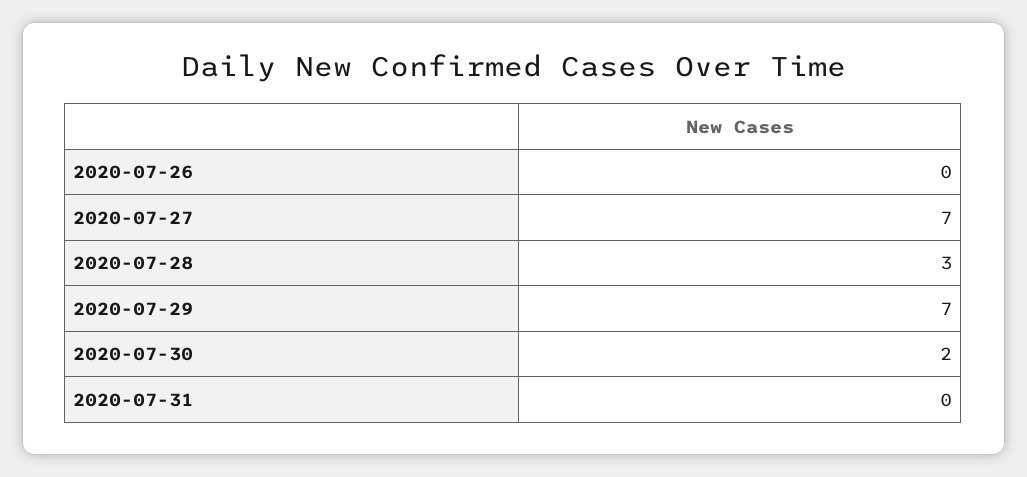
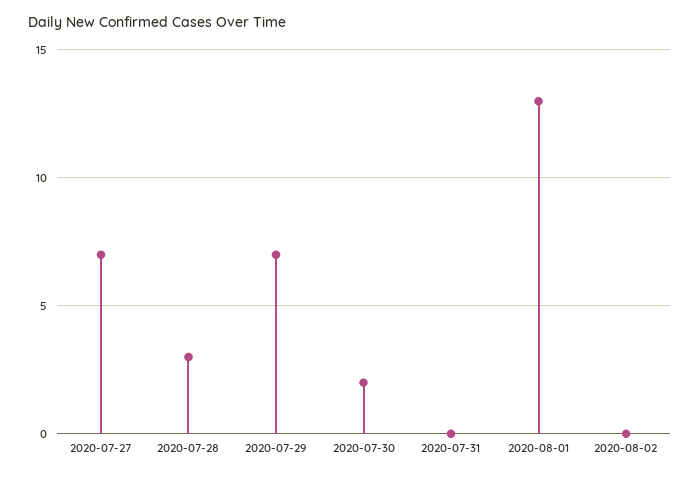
2020-07-26: 0 -> none
2020-08-01: none -> 13
2020-08-02: none -> 0

